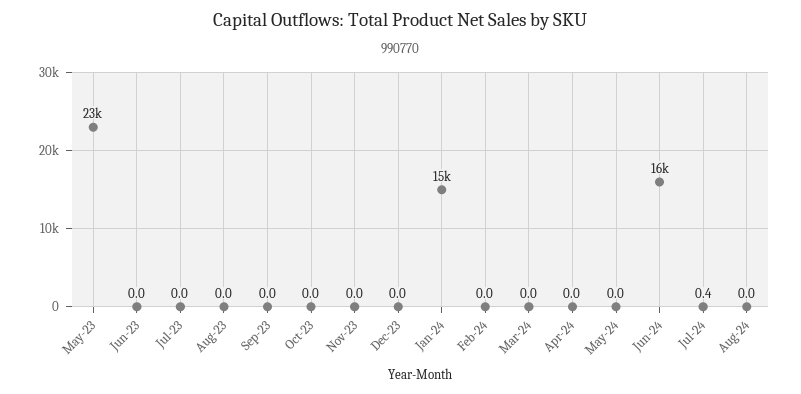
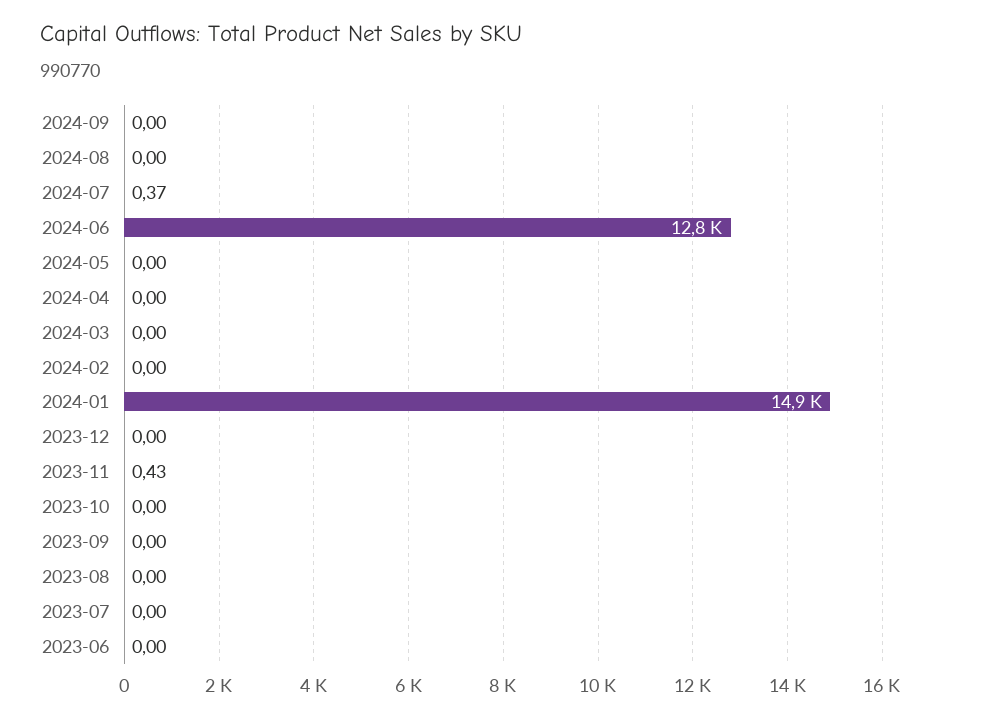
May-23: 23000 -> none
Nov-23: 0 -> 0.43
Jun-24: 16000 -> 12800
2024-09: none -> 0

